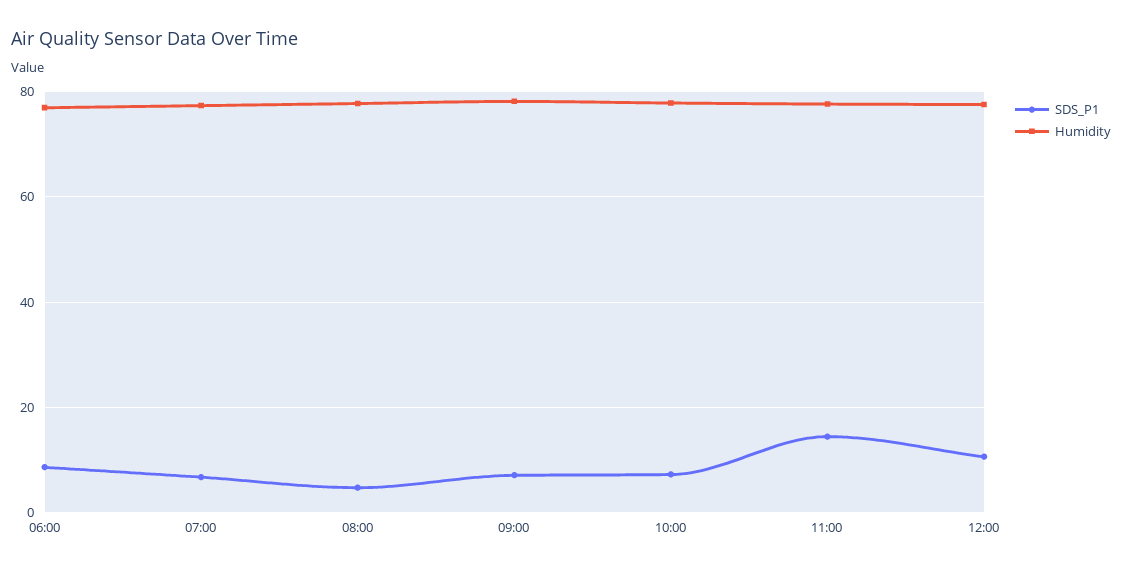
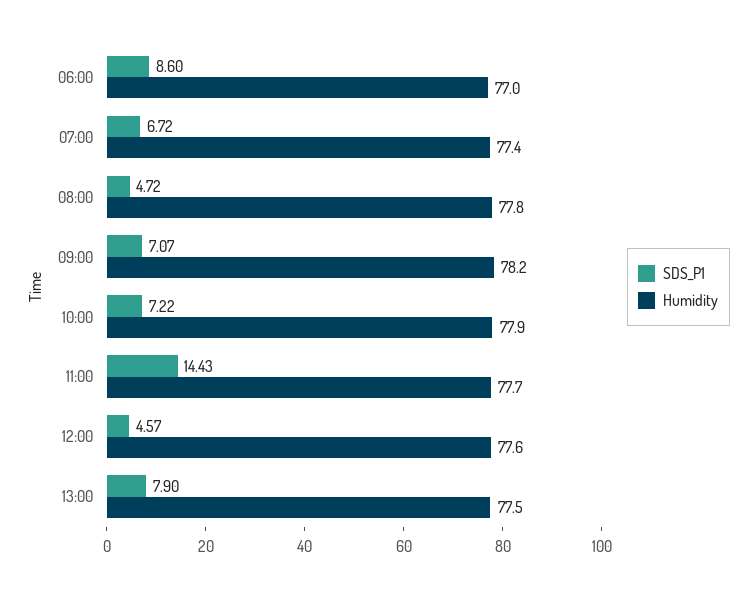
SDS_P1, 12:00: 10 -> 4.57
SDS_P1, 13:00: none -> 7.9
Humidity, 13:00: none -> 77.5

